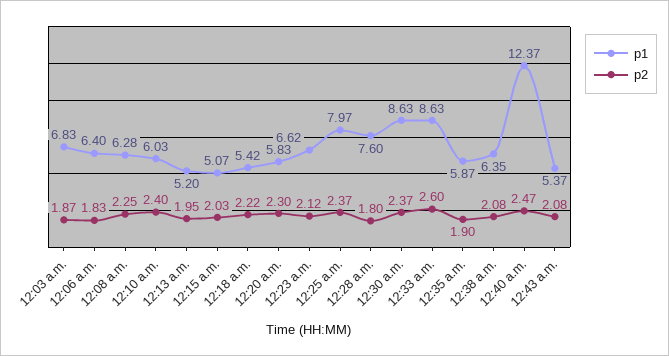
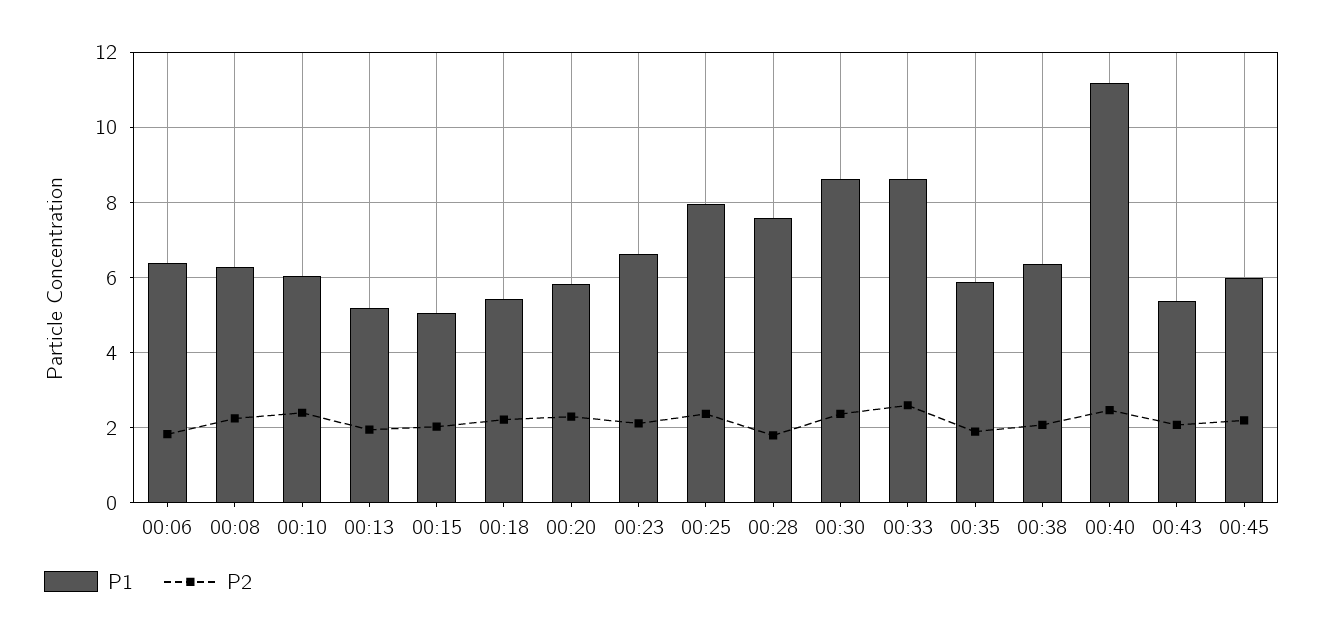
p1, 12:03 a.m.: 6.83 -> none
p2, 12:03 a.m.: 1.87 -> none
p1, 12:40 a.m.: 12.37 -> 11.2
p1, 00:45: none -> 6
p2, 00:45: none -> 2.2

